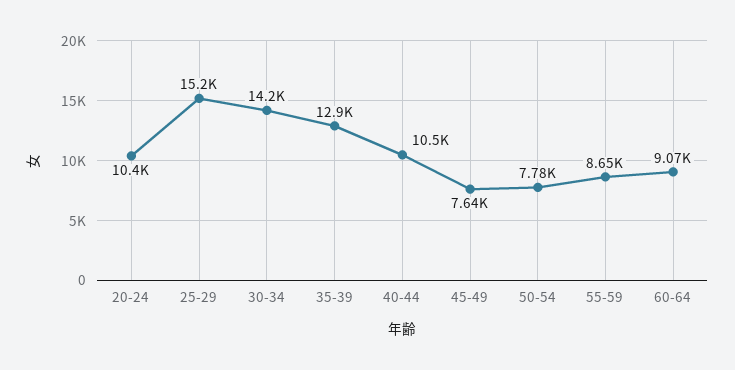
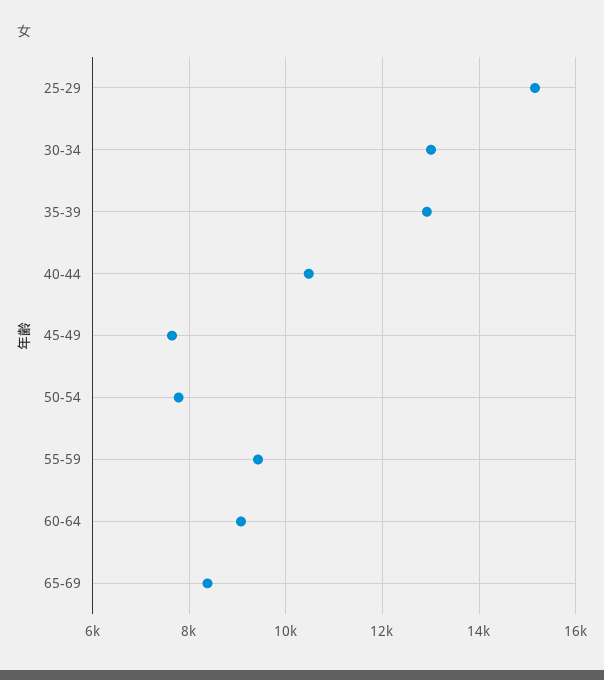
20-24: 10400 -> none
30-34: 14200 -> 13000
55-59: 8650 -> 9400
65-69: none -> 8400

